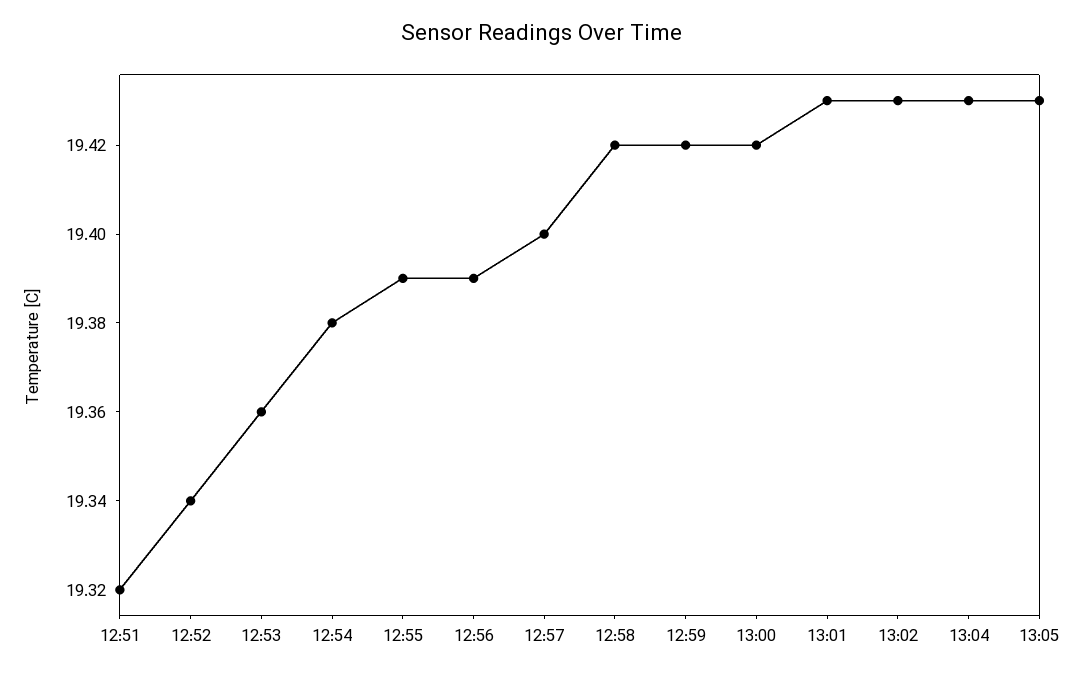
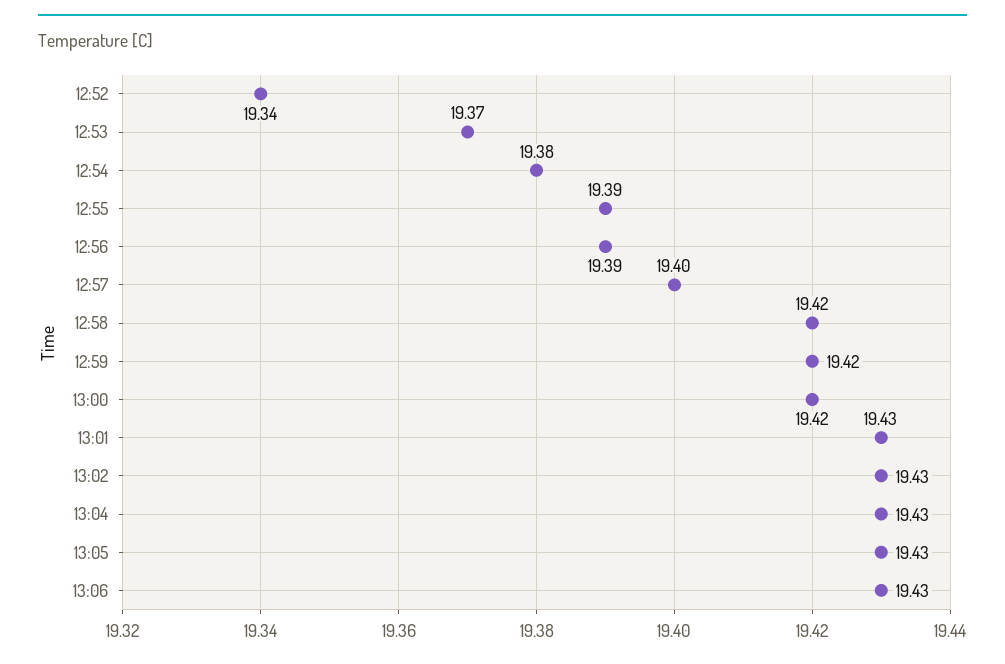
12:51: 19.32 -> none
12:53: 19.36 -> 19.37
13:06: none -> 19.43

